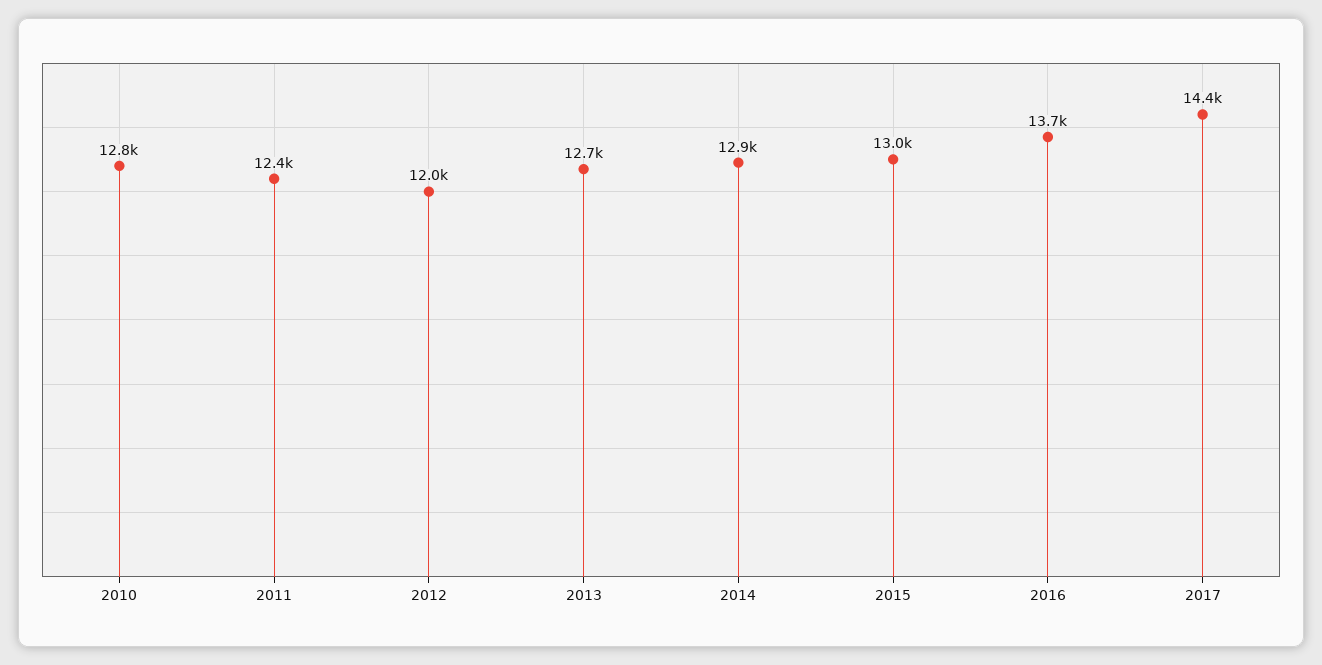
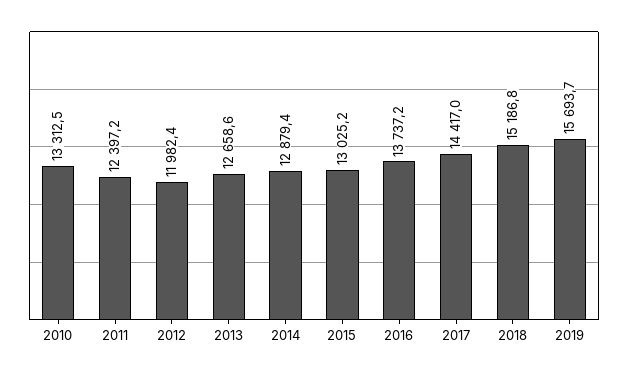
2010: 12800 -> 13312.5
2018: none -> 15186.8
2019: none -> 15693.7

